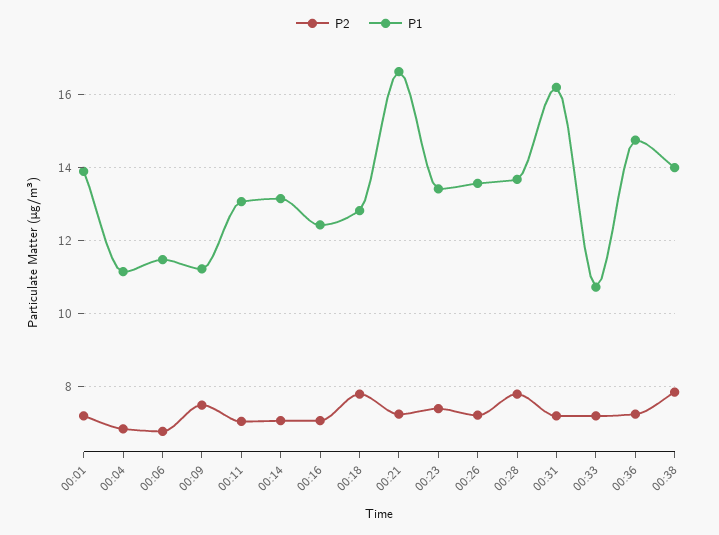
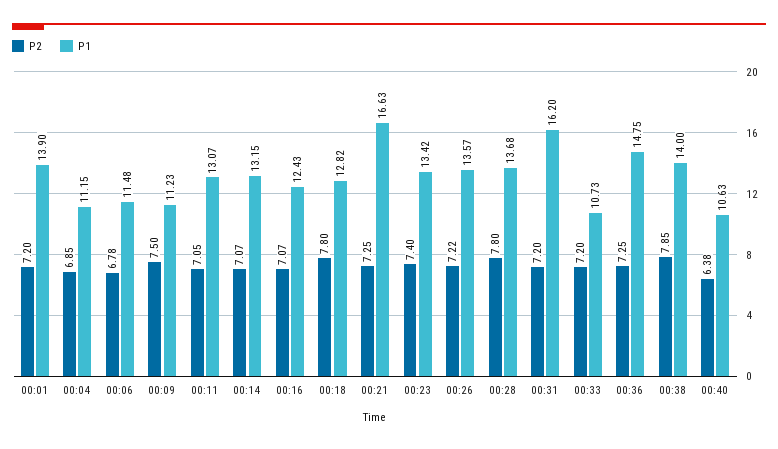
P2, 00:40: none -> 6.38
P1, 00:40: none -> 10.63

